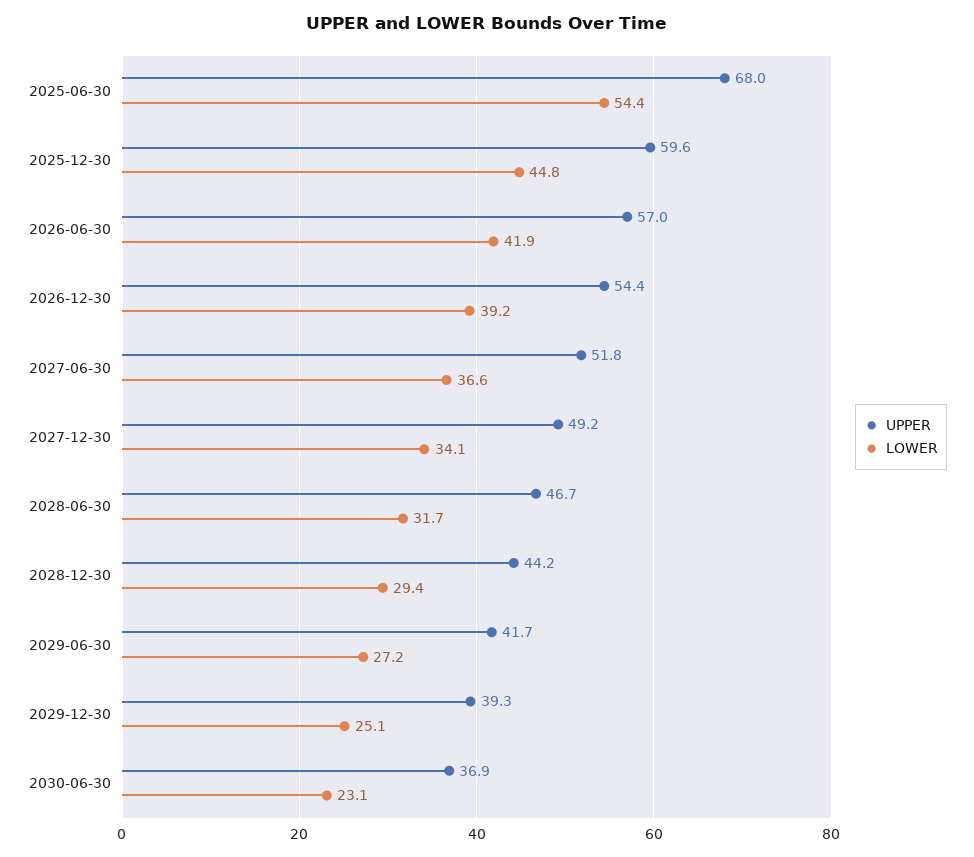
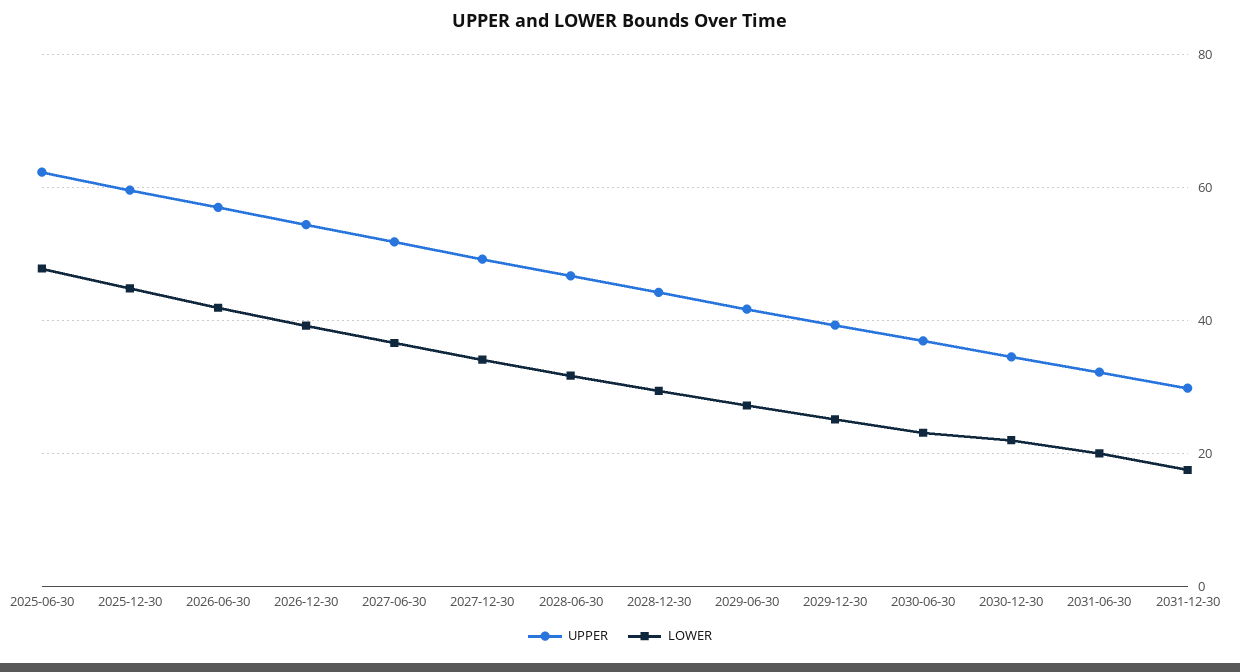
UPPER, 2025-06-30: 68 -> 62
LOWER, 2025-06-30: 54.4 -> 48
UPPER, 2030-12-30: none -> 34
LOWER, 2030-12-30: none -> 22
UPPER, 2031-06-30: none -> 32
LOWER, 2031-06-30: none -> 20
UPPER, 2031-12-30: none -> 30
LOWER, 2031-12-30: none -> 18

